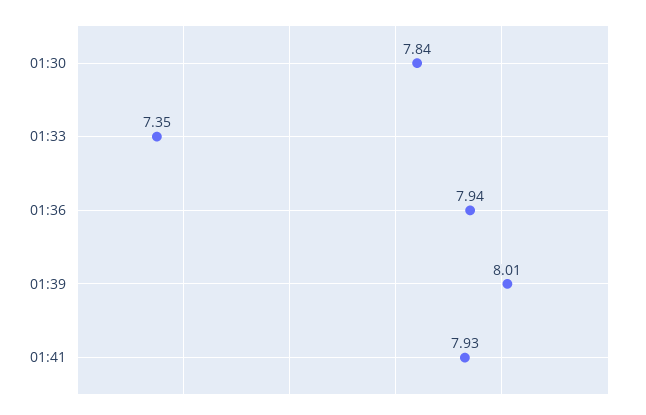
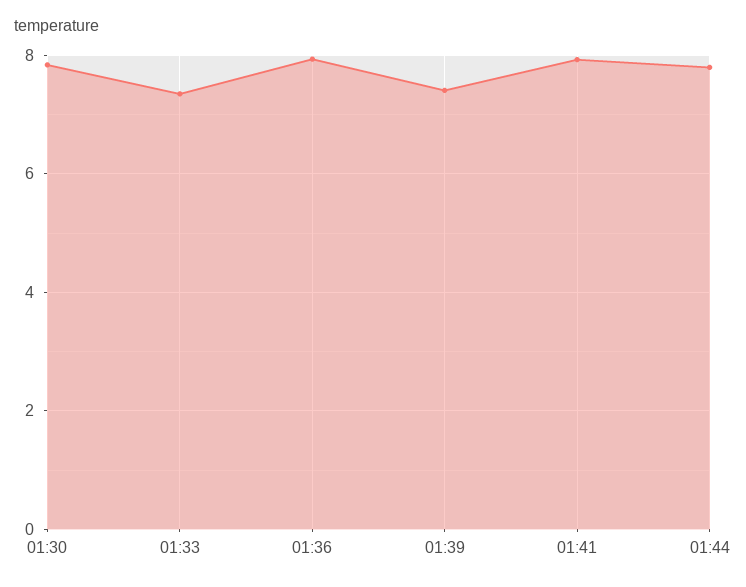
01:39: 8.01 -> 7.4
01:44: none -> 7.8

